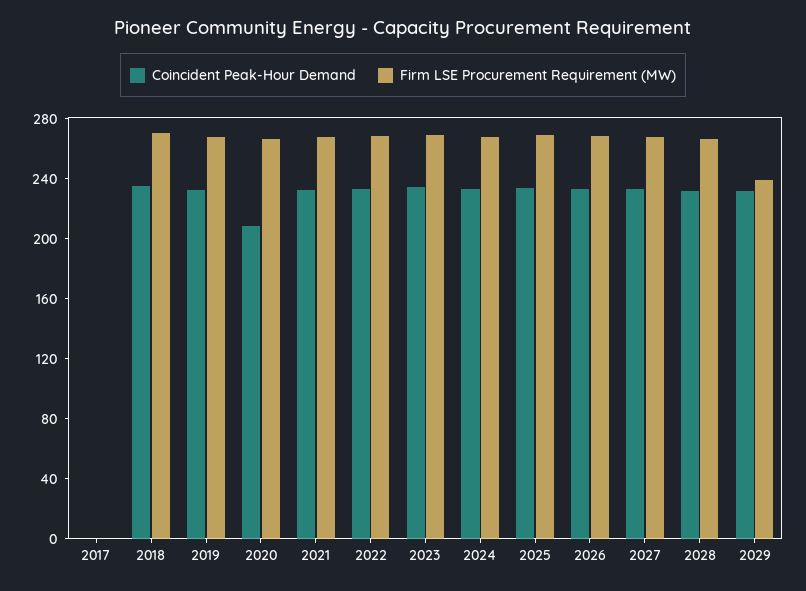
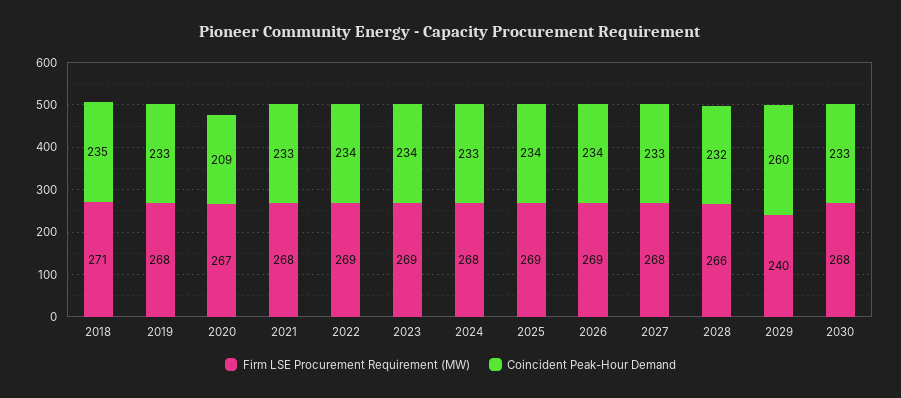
Coincident Peak-Hour Demand, 2017: 0 -> none
Firm LSE Procurement Requirement (MW), 2017: 0 -> none
Coincident Peak-Hour Demand, 2029: 230 -> 260
Firm LSE Procurement Requirement (MW), 2030: none -> 268
Coincident Peak-Hour Demand, 2030: none -> 233

